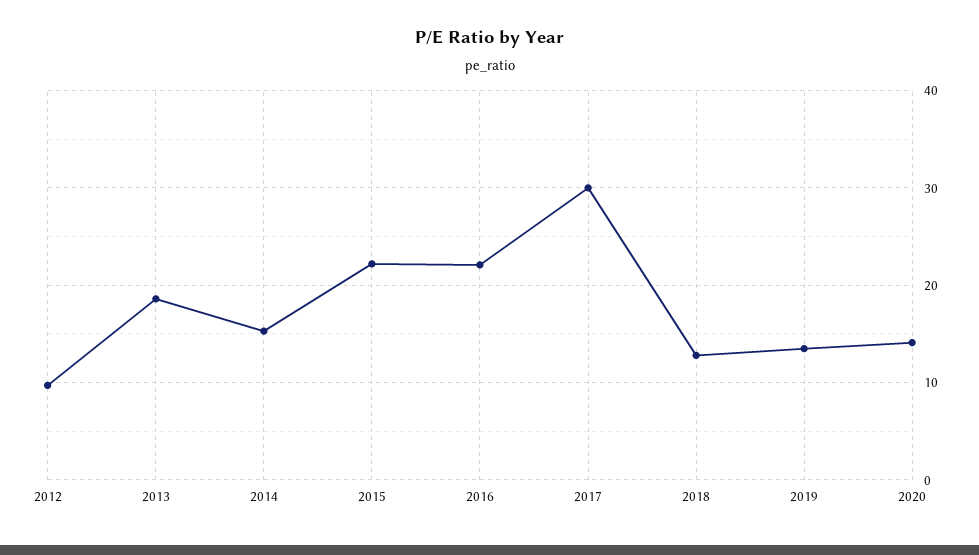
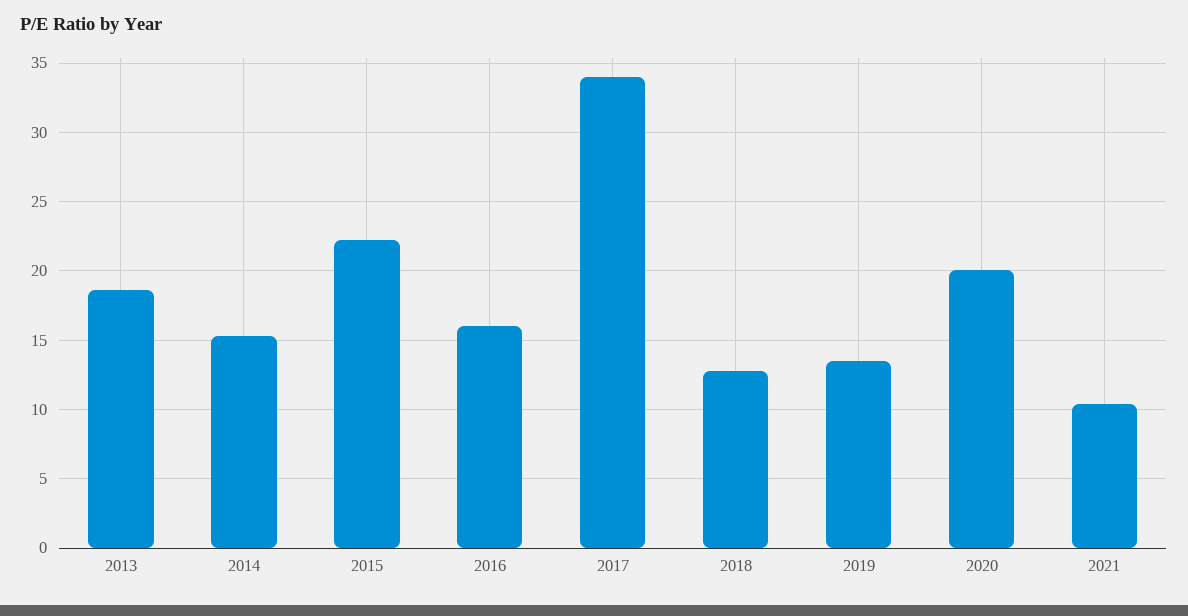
2012: 10 -> none
2016: 22 -> 16
2017: 30 -> 34
2020: 14 -> 20
2021: none -> 10.5

